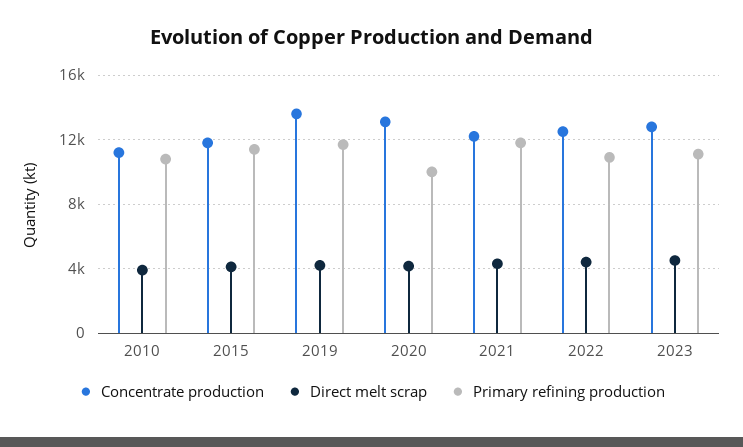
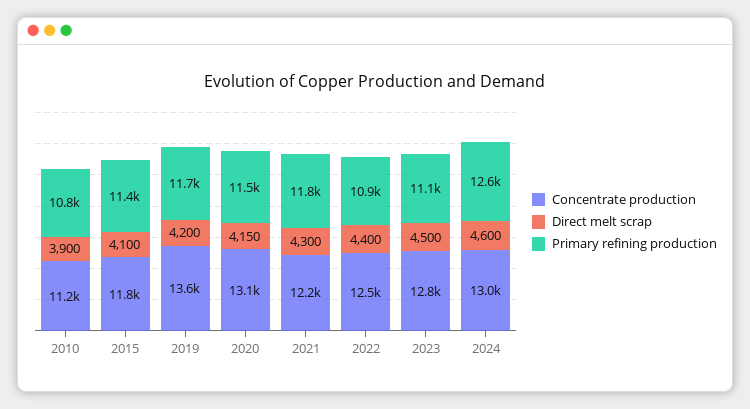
Primary refining production, 2020: 10000 -> 11500
Concentrate production, 2024: none -> 13000
Direct melt scrap, 2024: none -> 4600
Primary refining production, 2024: none -> 12600

